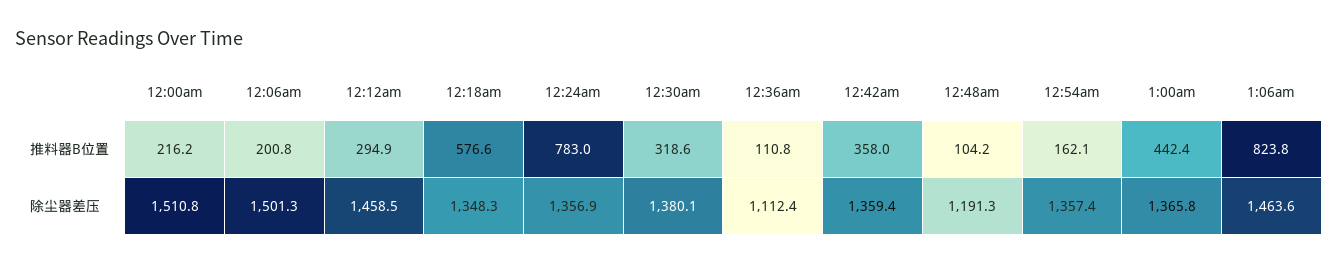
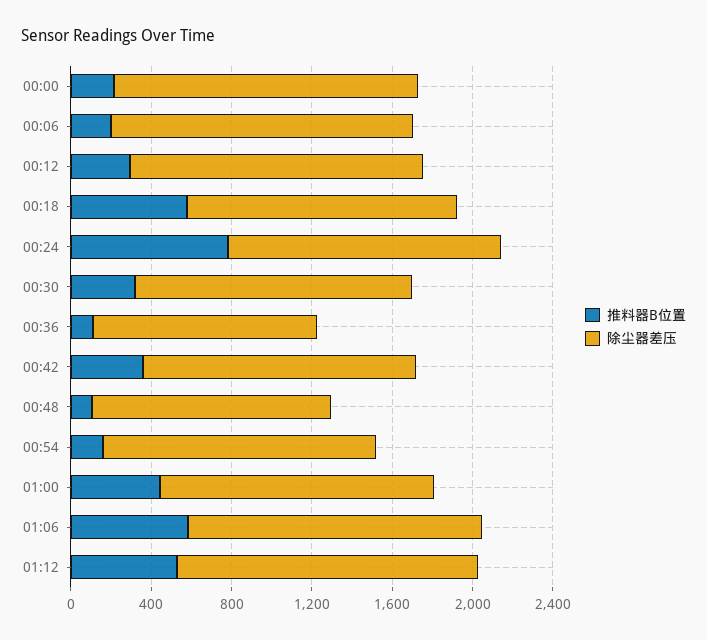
推料器B位置, 1:06am: 823.8 -> 600
推料器B位置, 01:12: none -> 500
除尘器差压, 01:12: none -> 1500

